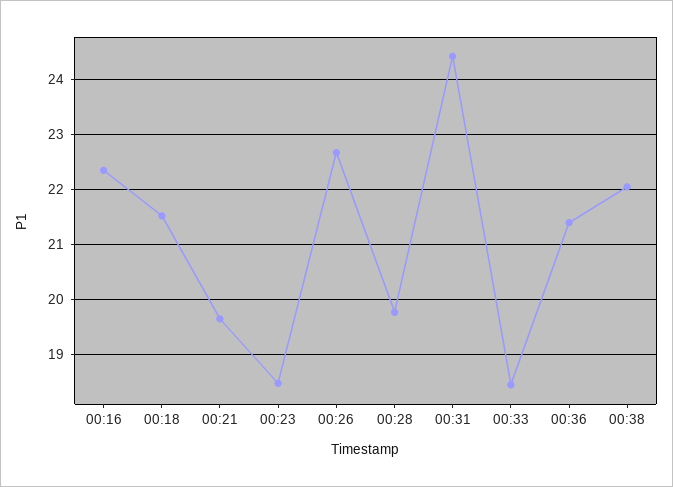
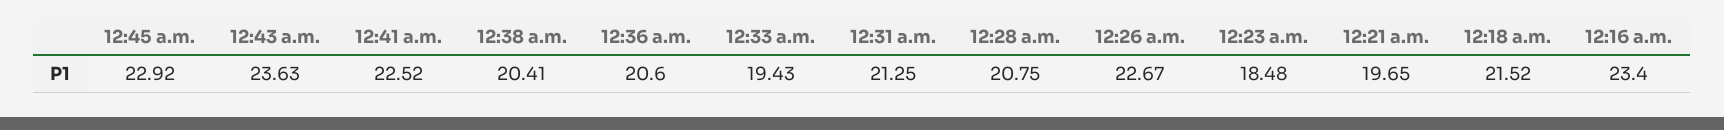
00:16: 22.4 -> 23.4
00:28: 19.8 -> 20.75
00:31: 24.4 -> 21.25
00:33: 18.4 -> 19.43
00:36: 21.4 -> 20.6
00:38: 22 -> 20.41
12:45 a.m.: none -> 22.92
12:43 a.m.: none -> 23.63
12:41 a.m.: none -> 22.52

